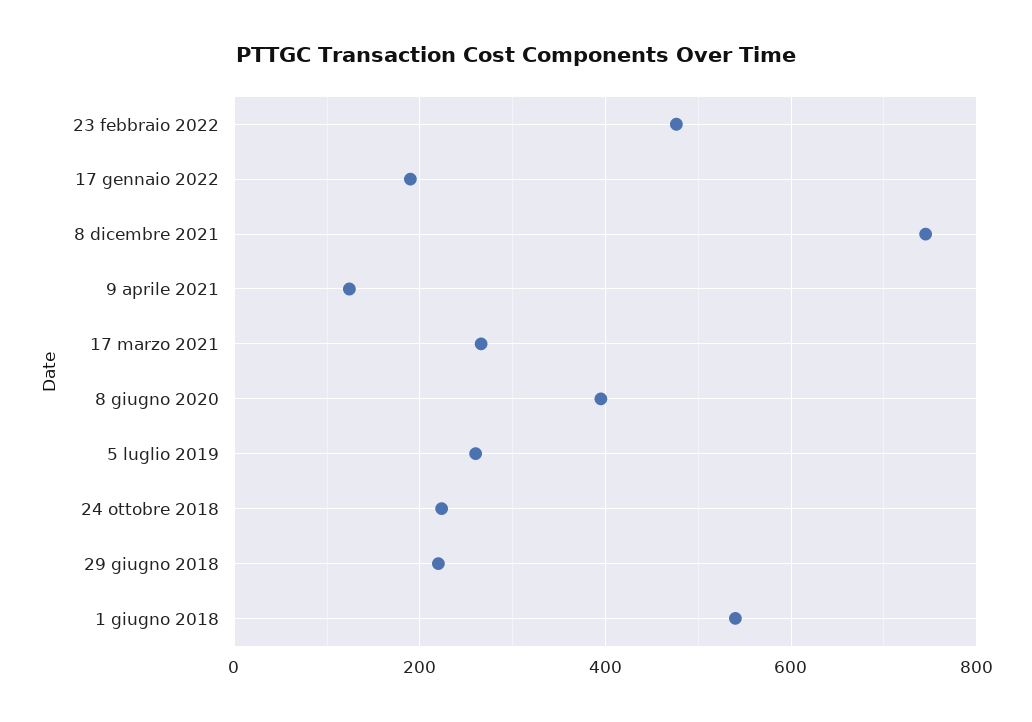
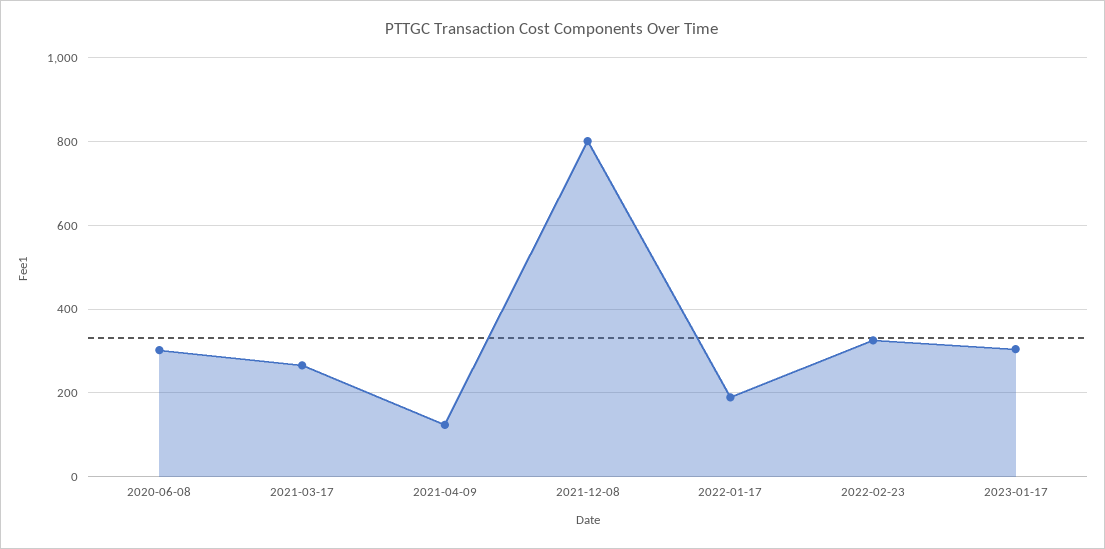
23 febbraio 2022: 480 -> 320
8 dicembre 2021: 740 -> 800
8 giugno 2020: 400 -> 300
5 luglio 2019: 260 -> none
24 ottobre 2018: 220 -> none
29 giugno 2018: 220 -> none
1 giugno 2018: 540 -> none
2023-01-17: none -> 300

